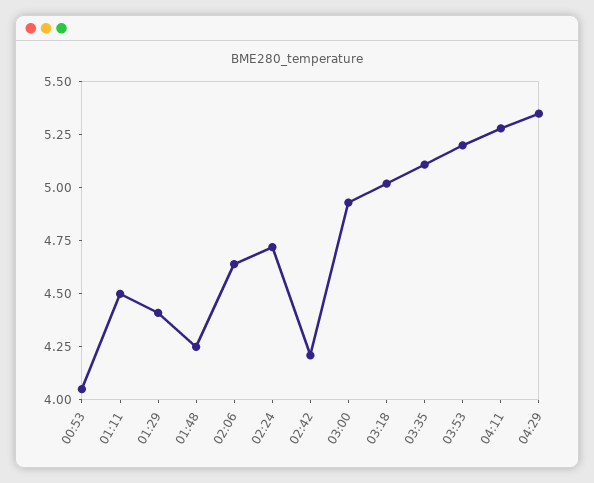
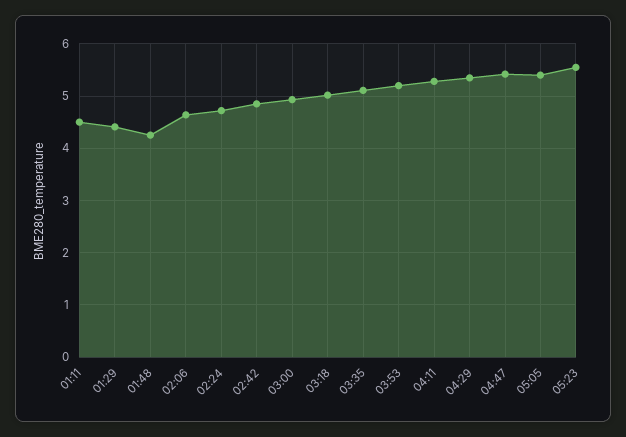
00:53: 4.05 -> none
02:42: 4.2 -> 4.8
04:47: none -> 5.4
05:05: none -> 5.4
05:23: none -> 5.6

